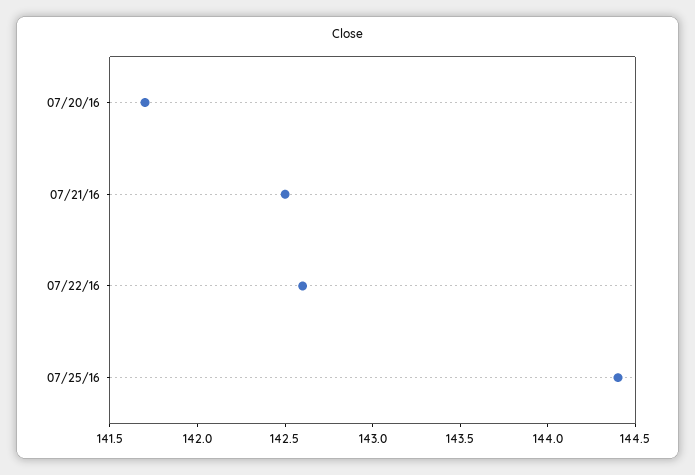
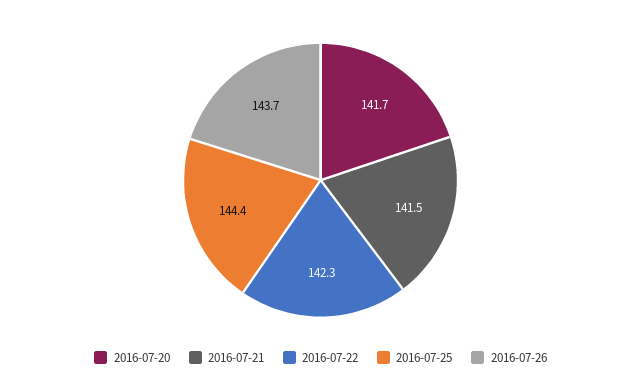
07/21/16: 142.5 -> 141.5
07/22/16: 142.6 -> 142.3
2016-07-26: none -> 143.7

